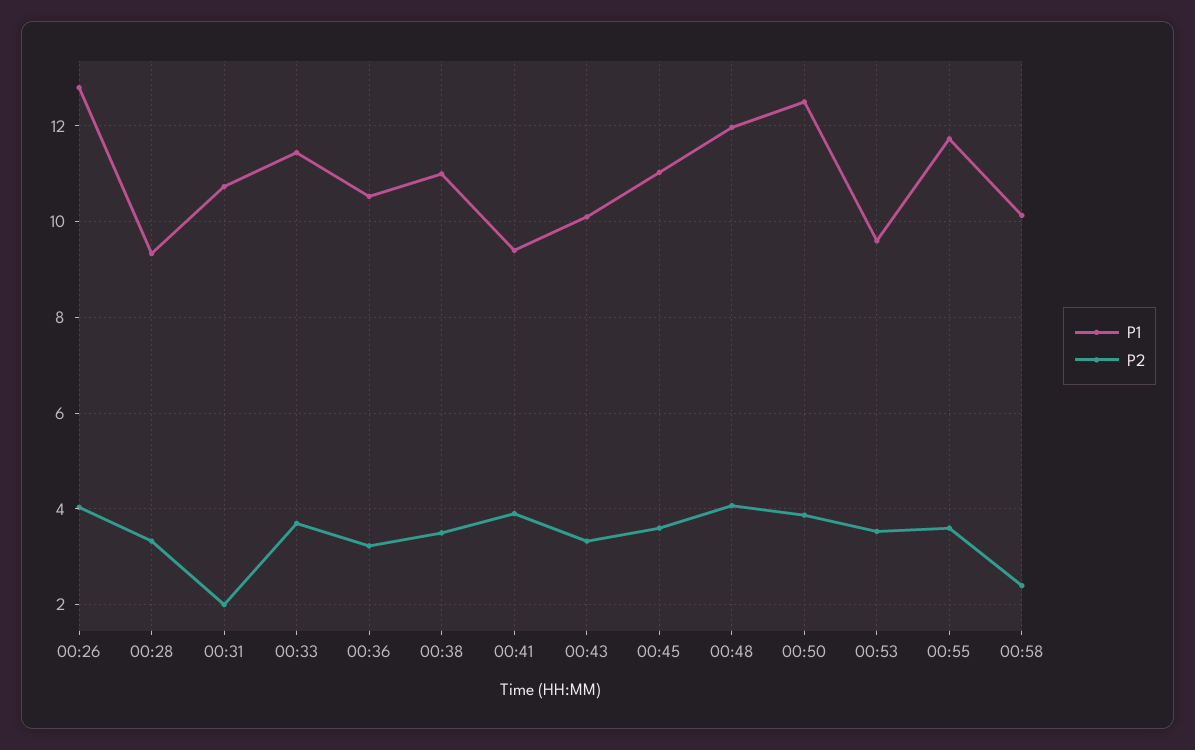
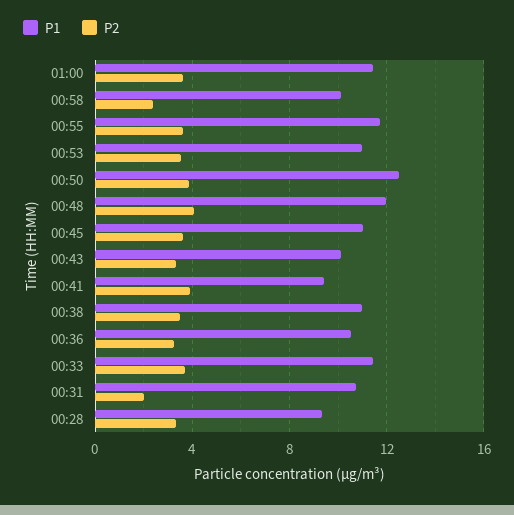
P1, 00:26: 12.8 -> none
P2, 00:26: 4 -> none
P1, 00:53: 9.6 -> 11
P1, 01:00: none -> 11.5
P2, 01:00: none -> 3.5

